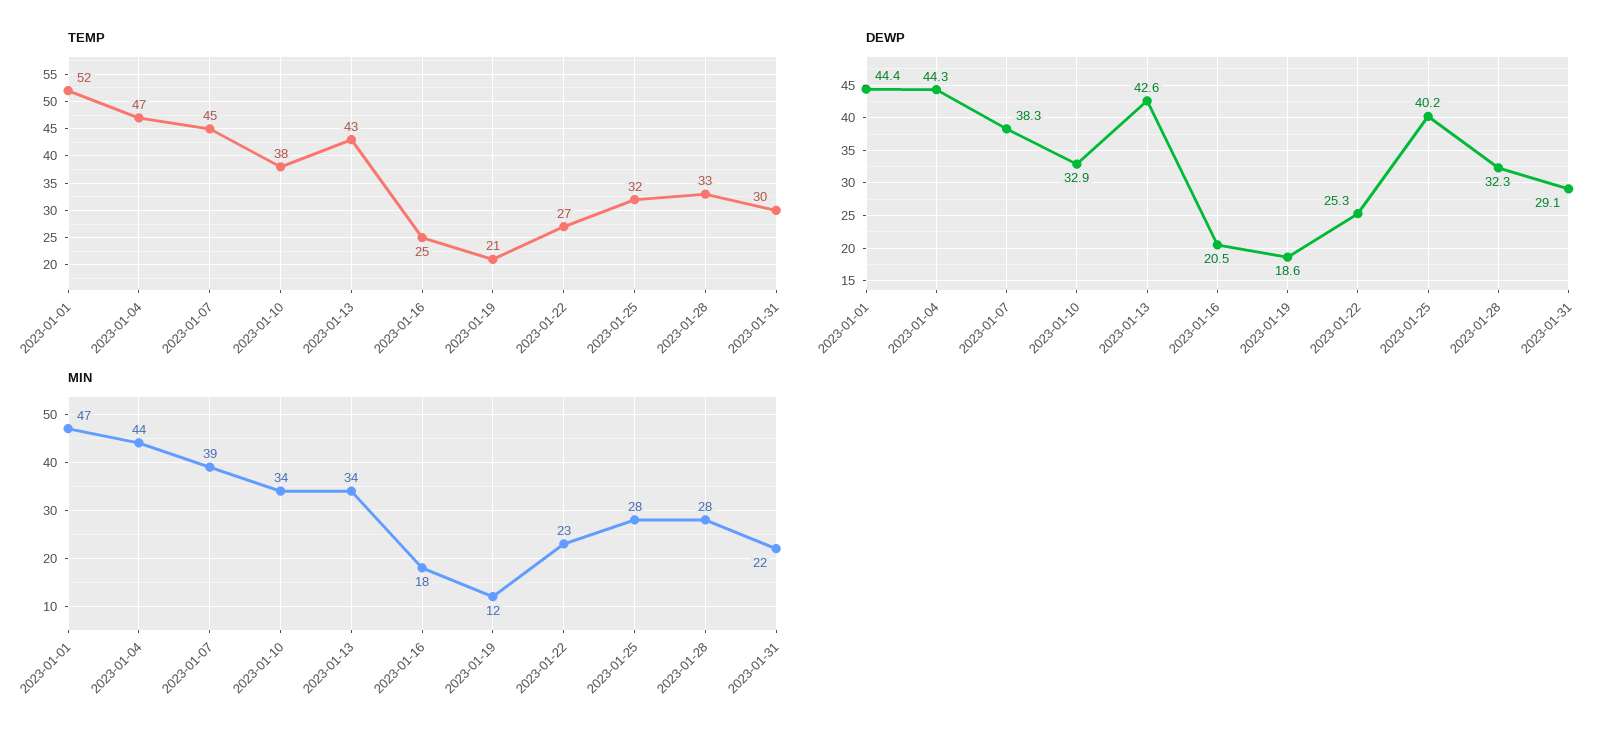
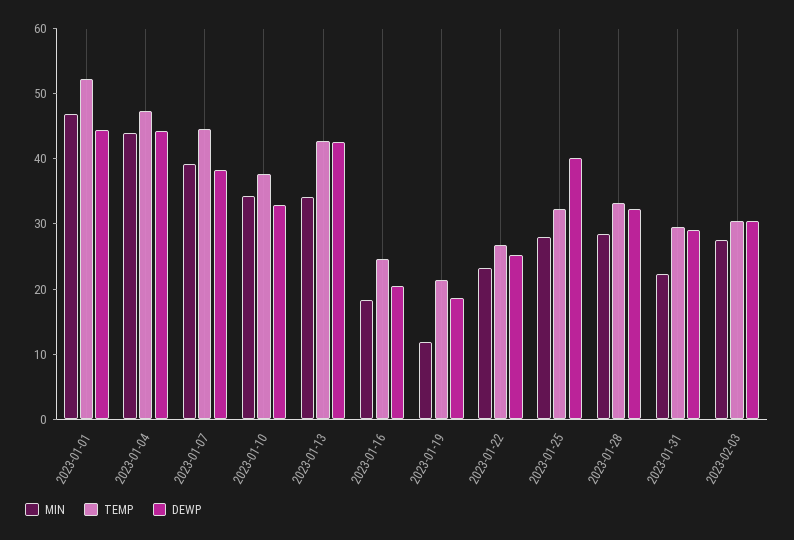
MIN, 2023-02-03: none -> 28
TEMP, 2023-02-03: none -> 30
DEWP, 2023-02-03: none -> 30

